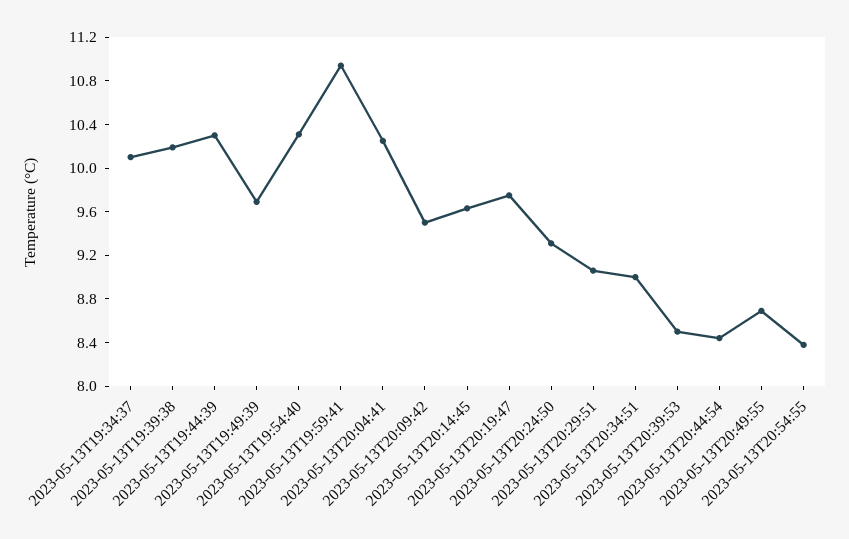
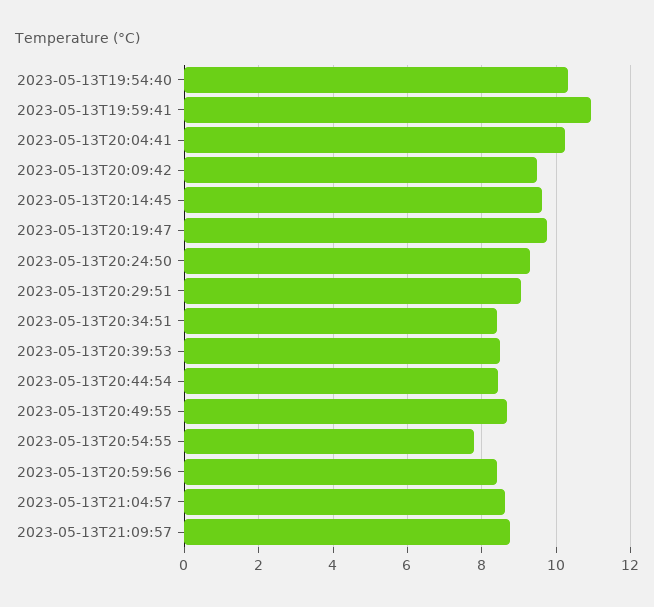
2023-05-13T19:34:37: 10.1 -> none
2023-05-13T19:39:38: 10.2 -> none
2023-05-13T19:44:39: 10.3 -> none
2023-05-13T19:49:39: 9.7 -> none
2023-05-13T20:34:51: 9 -> 8.4
2023-05-13T20:54:55: 8.4 -> 7.8
2023-05-13T20:59:56: none -> 8.4
2023-05-13T21:04:57: none -> 8.6
2023-05-13T21:09:57: none -> 8.8

